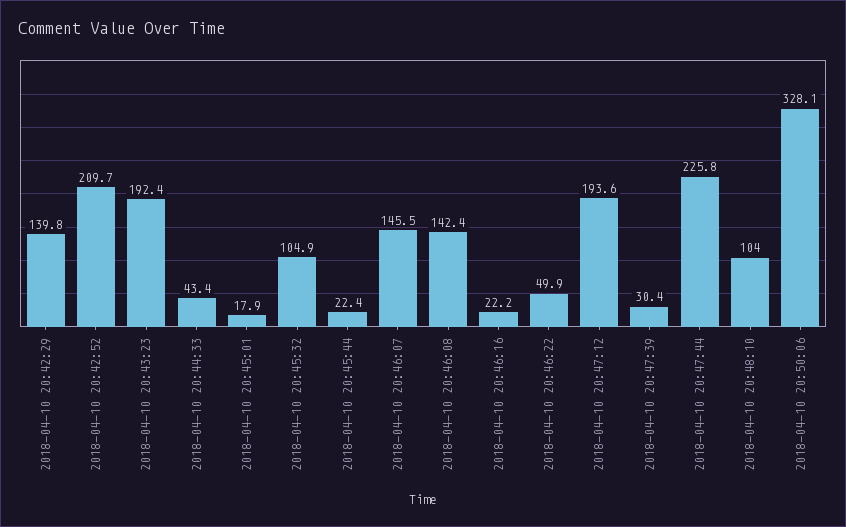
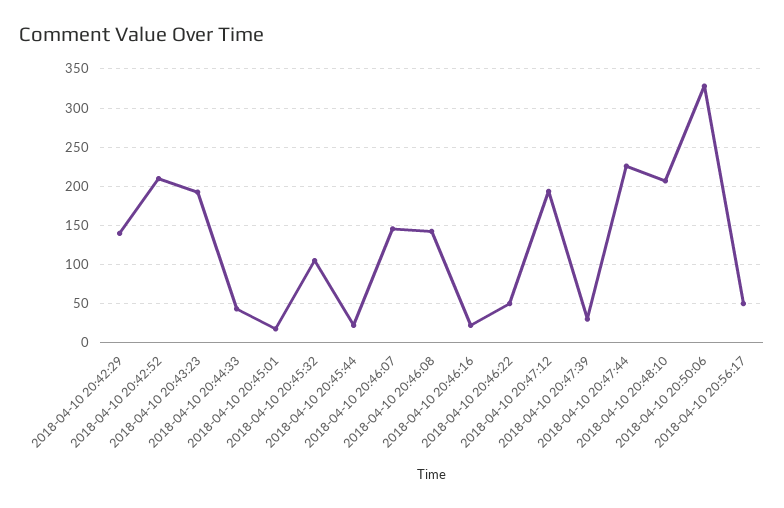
2018-04-10 20:48:10: 104 -> 210
2018-04-10 20:56:17: none -> 50

